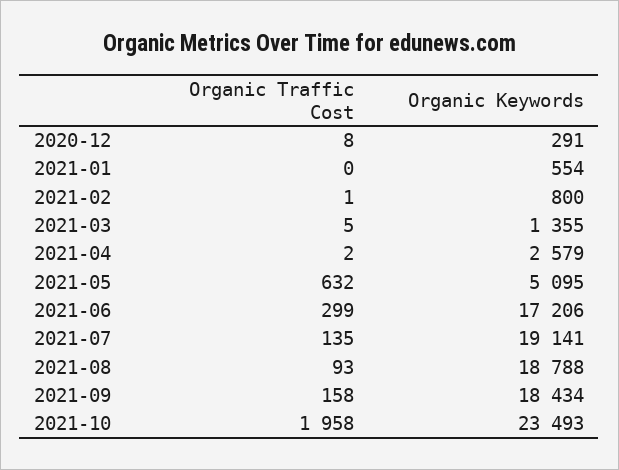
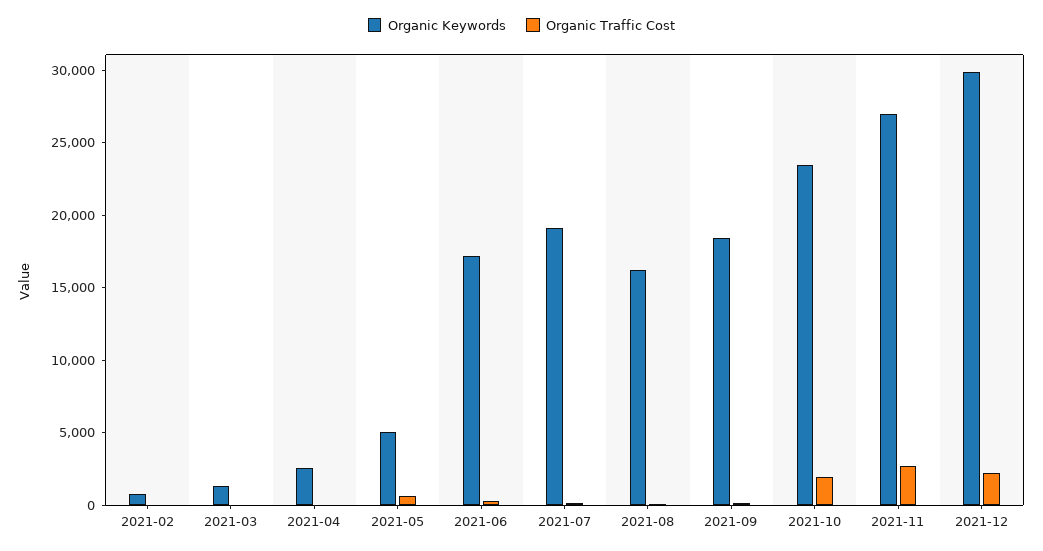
Organic Traffic Cost, 2020-12: 8 -> none
Organic Keywords, 2020-12: 291 -> none
Organic Traffic Cost, 2021-01: 0 -> none
Organic Keywords, 2021-01: 554 -> none
Organic Keywords, 2021-08: 18788 -> 16000
Organic Keywords, 2021-11: none -> 27000
Organic Traffic Cost, 2021-11: none -> 3000
Organic Keywords, 2021-12: none -> 30000
Organic Traffic Cost, 2021-12: none -> 2000

